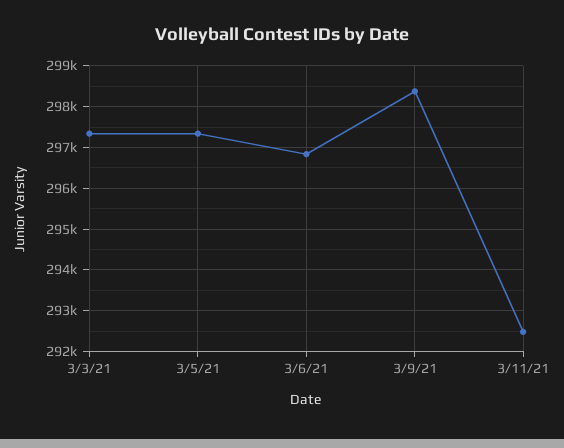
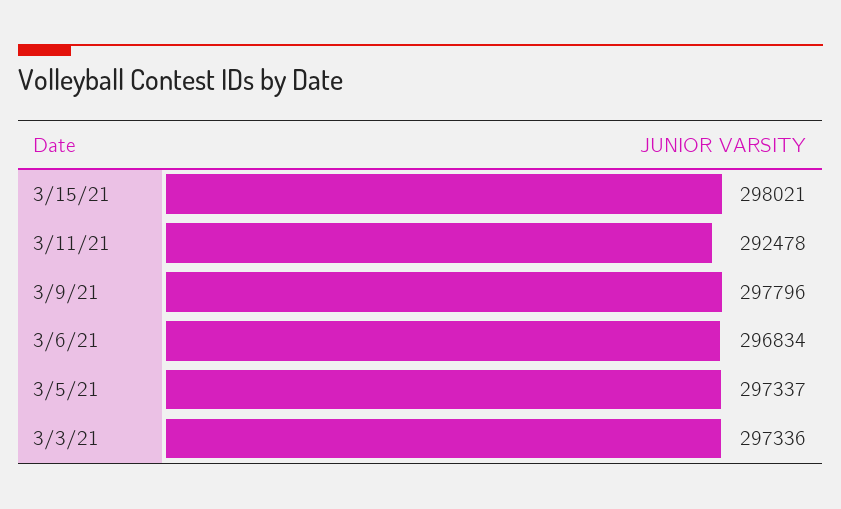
3/9/21: 298400 -> 297796
3/15/21: none -> 298021

